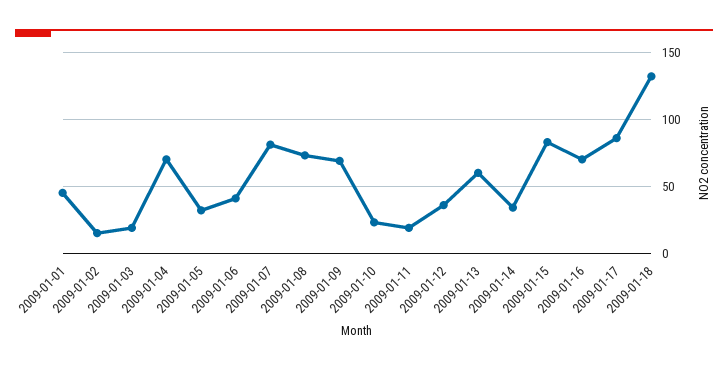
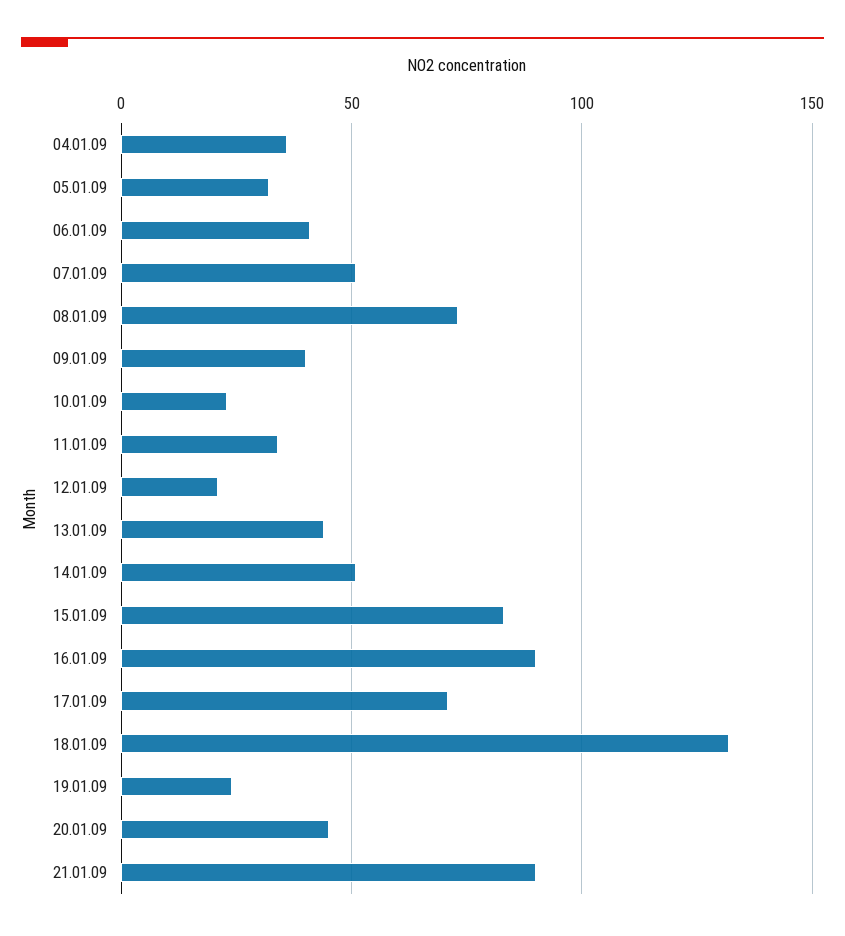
2009-01-01: 45 -> none
2009-01-02: 15 -> none
2009-01-03: 20 -> none
2009-01-04: 70 -> 35
2009-01-07: 80 -> 50
2009-01-09: 70 -> 40
2009-01-11: 20 -> 35
2009-01-12: 35 -> 20
2009-01-13: 60 -> 45
2009-01-14: 35 -> 50
2009-01-16: 70 -> 90
2009-01-17: 85 -> 70
19.01.09: none -> 25
20.01.09: none -> 45
21.01.09: none -> 90

